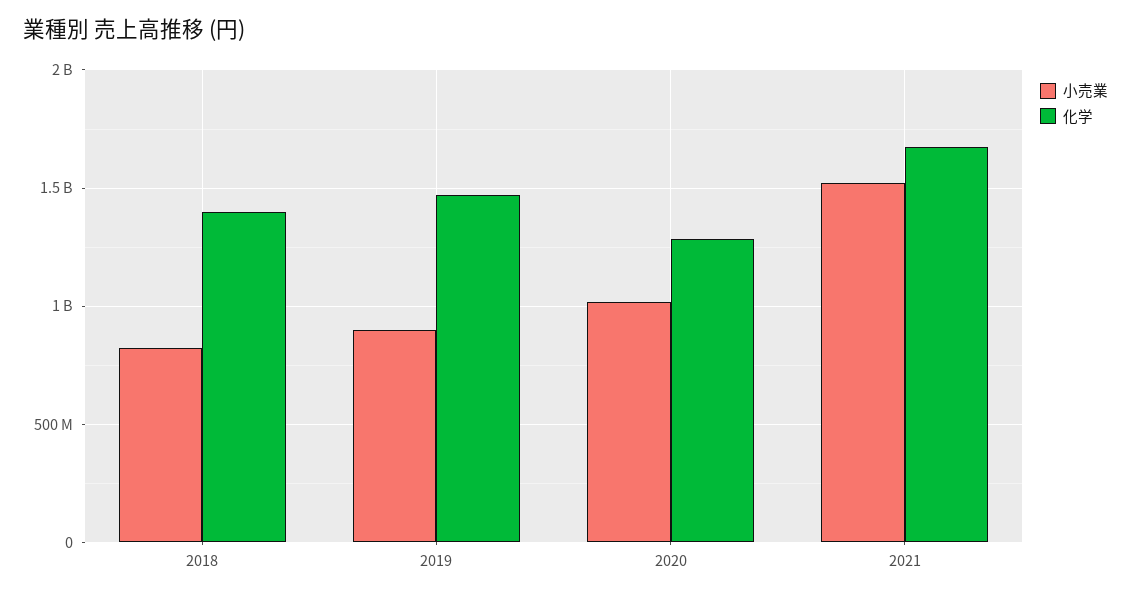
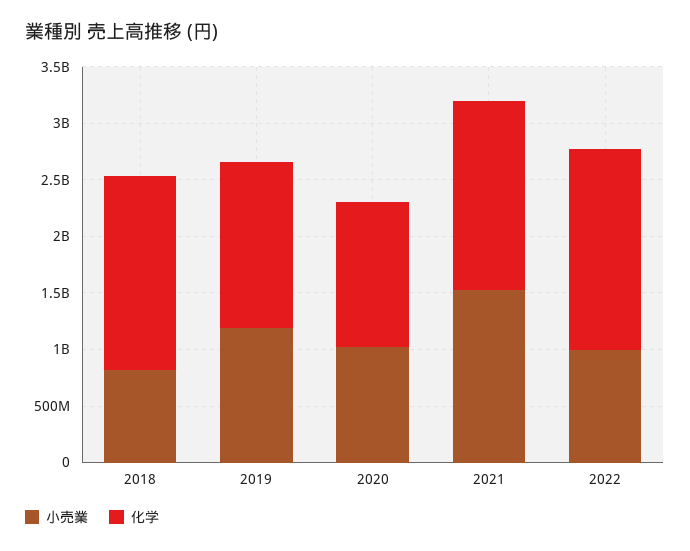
化学, 2018: 1400000000 -> 1700000000
小売業, 2019: 900000000 -> 1200000000
小売業, 2022: none -> 1000000000
化学, 2022: none -> 1800000000

